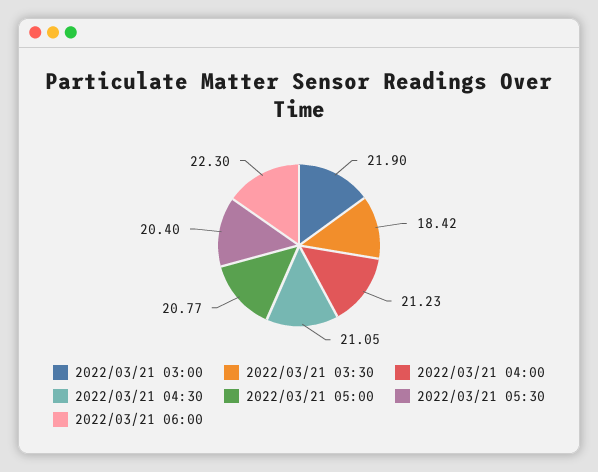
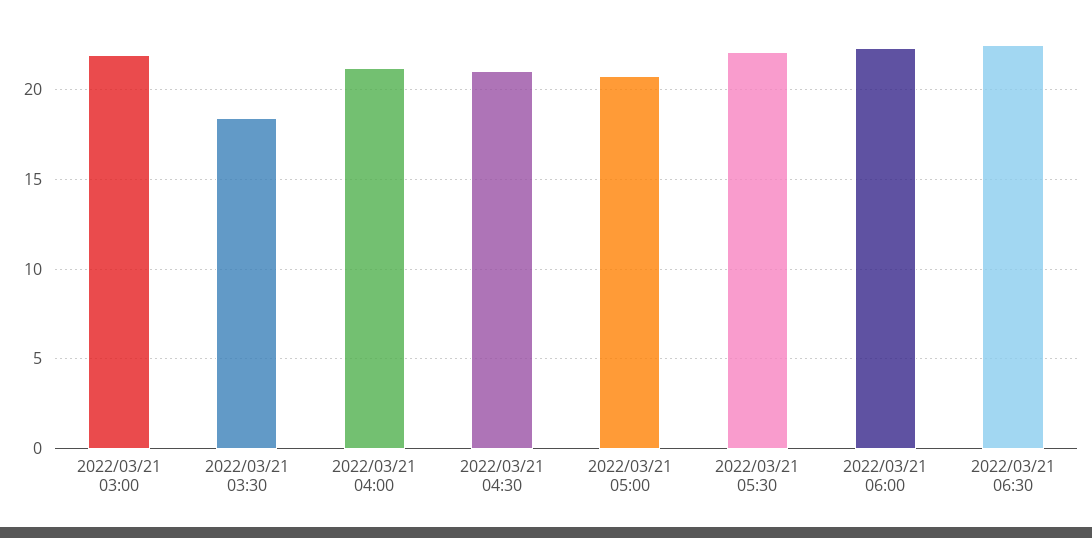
2022/03/21 05:30: 20.4 -> 22
2022/03/21 06:30: none -> 22.5

